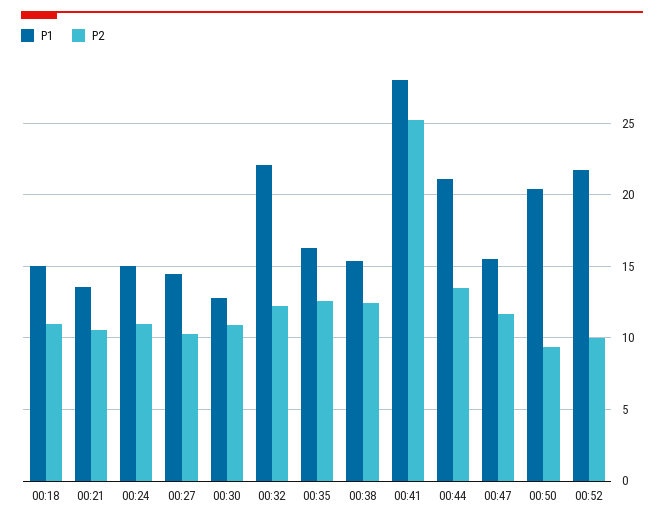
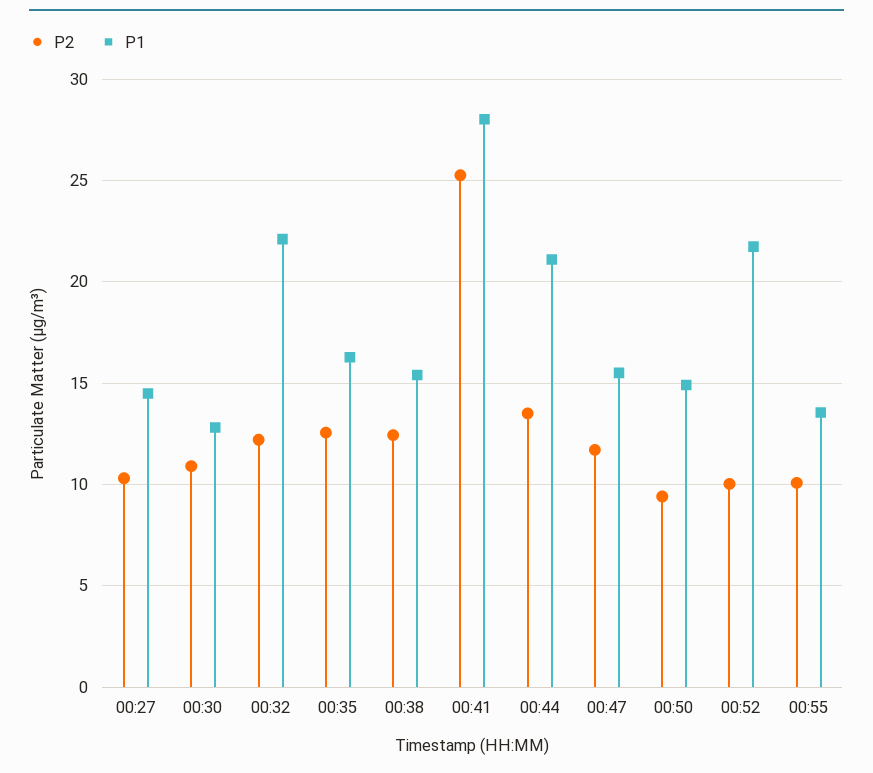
P1, 00:18: 15 -> none
P2, 00:18: 11 -> none
P1, 00:21: 13.5 -> none
P2, 00:21: 10.5 -> none
P1, 00:24: 15 -> none
P2, 00:24: 11 -> none
P1, 00:50: 20.5 -> 15
P2, 00:55: none -> 10
P1, 00:55: none -> 13.5

